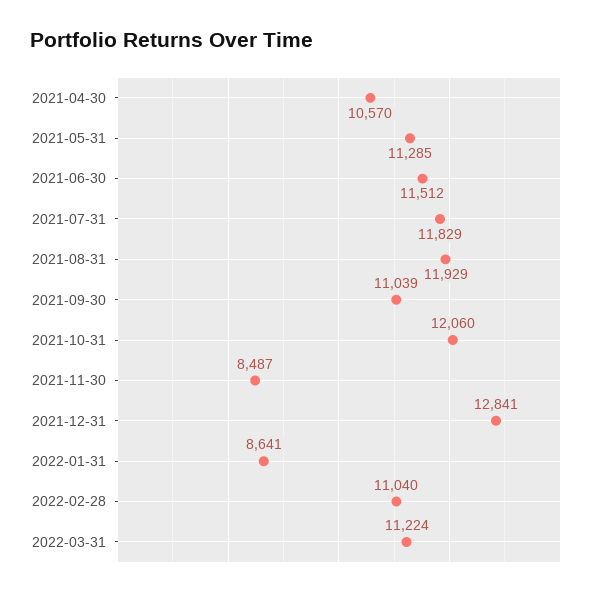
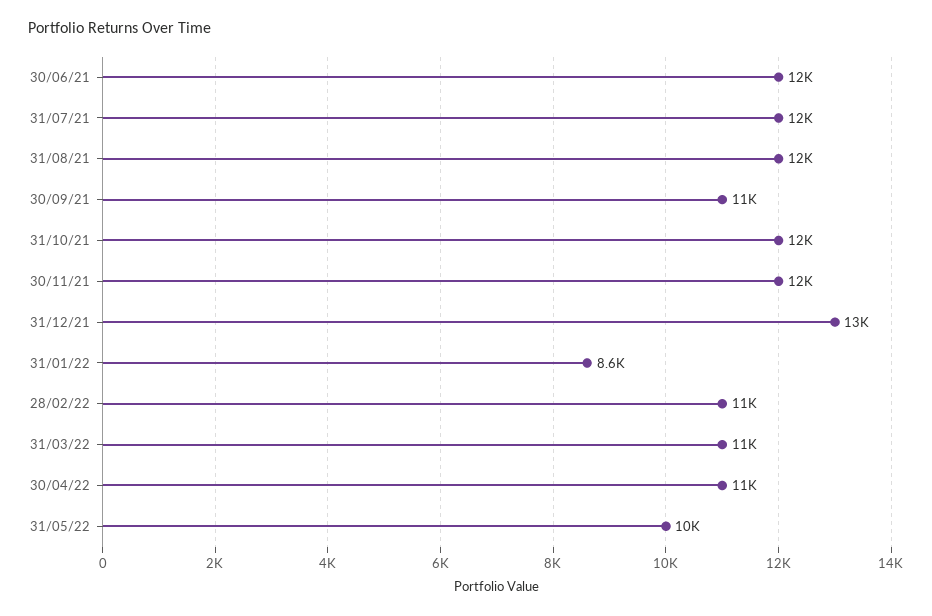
2021-04-30: 10570 -> none
2021-05-31: 11285 -> none
2021-11-30: 8487 -> 12000
30/04/22: none -> 11000
31/05/22: none -> 10000

